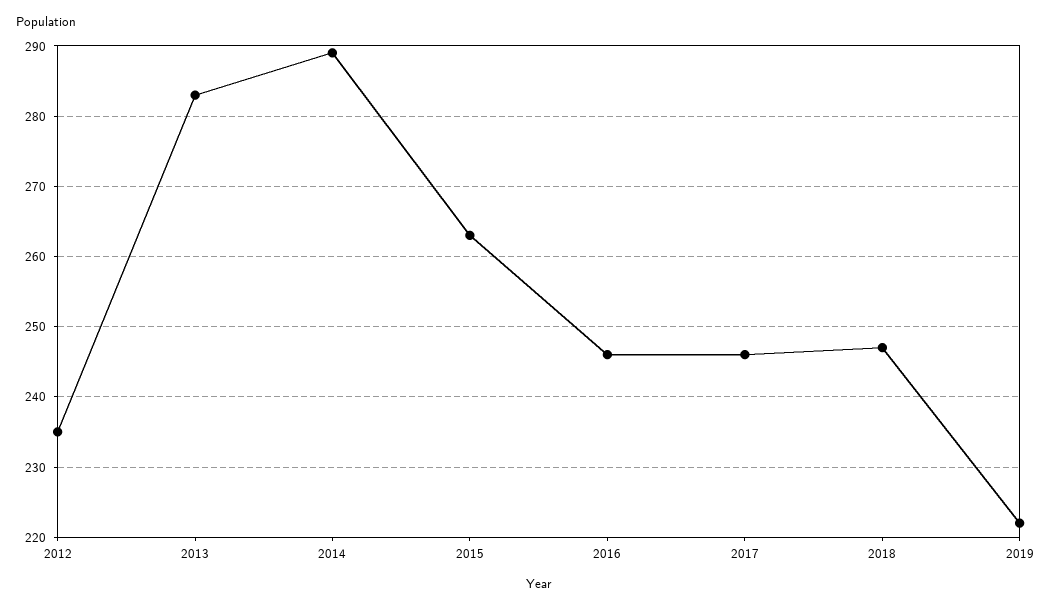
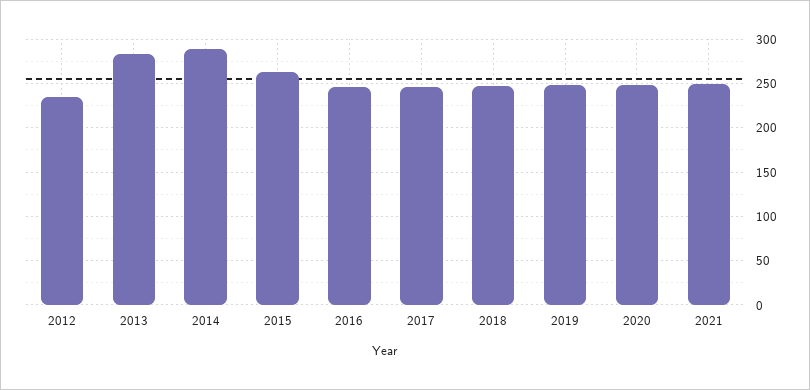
2019: 222 -> 250
2020: none -> 250
2021: none -> 250

